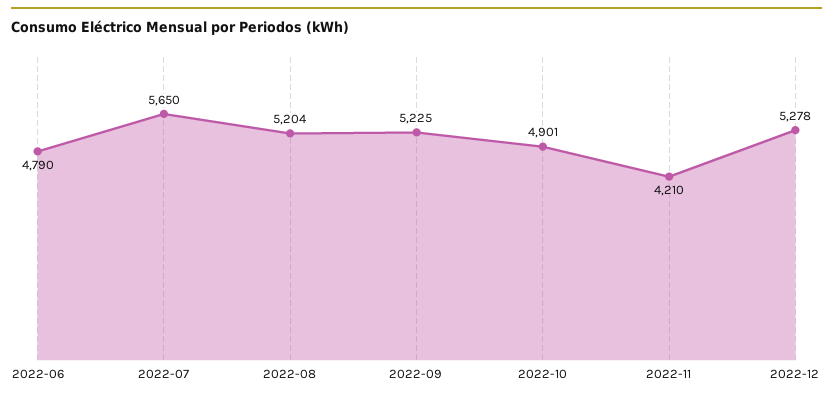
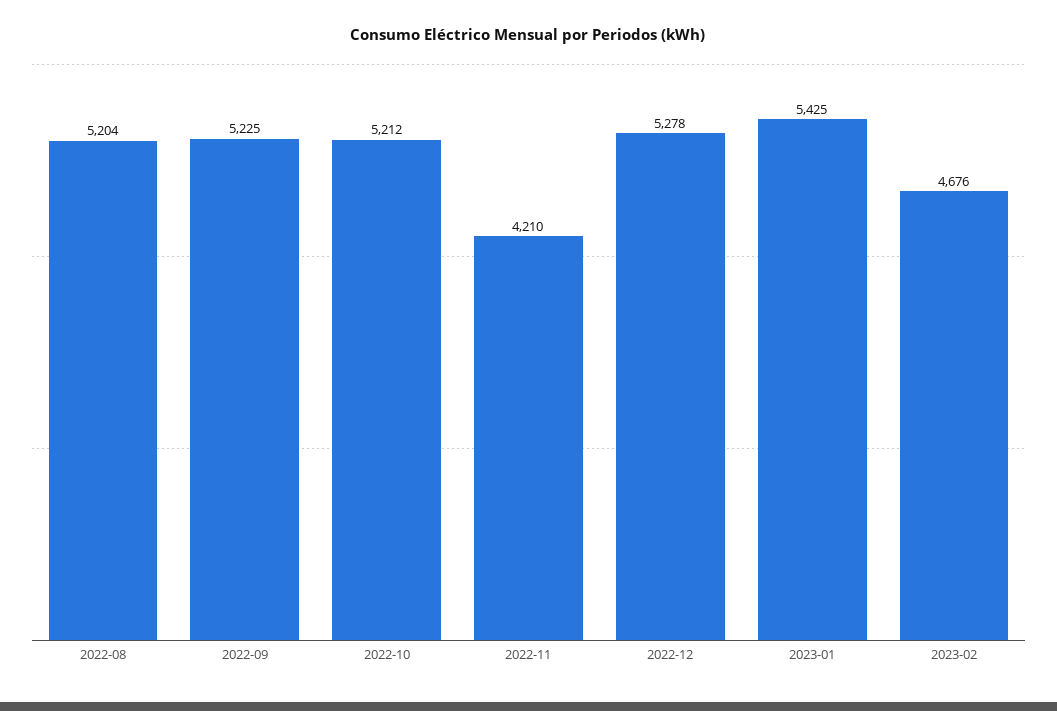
2022-06: 4790 -> none
2022-07: 5650 -> none
2022-10: 4901 -> 5212
2023-01: none -> 5425
2023-02: none -> 4676

